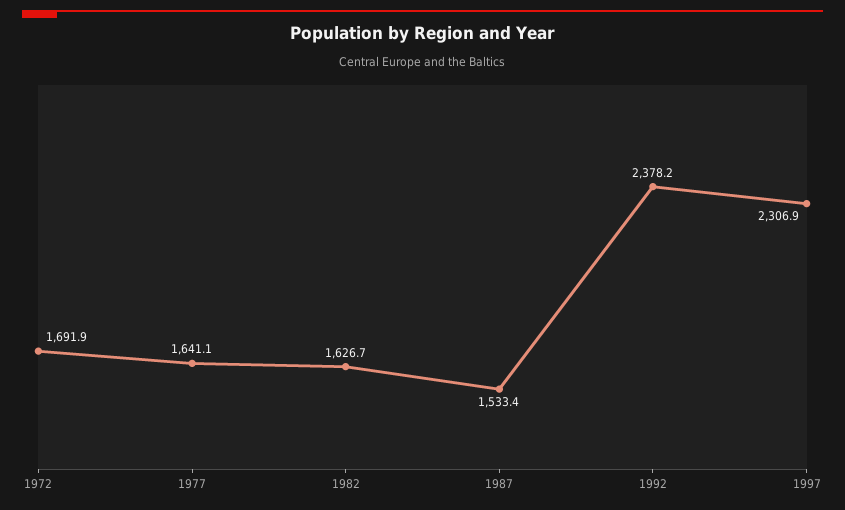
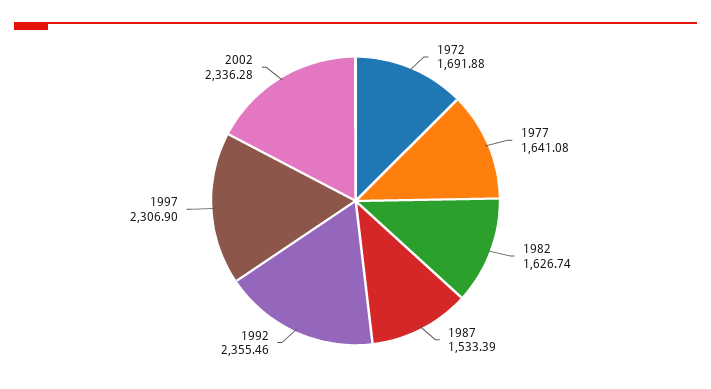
1992: 2378.2 -> 2355.46
2002: none -> 2336.28

